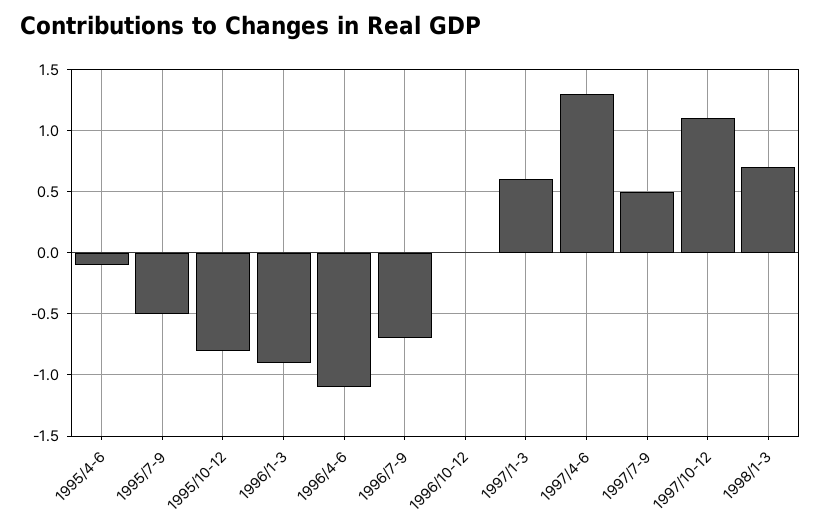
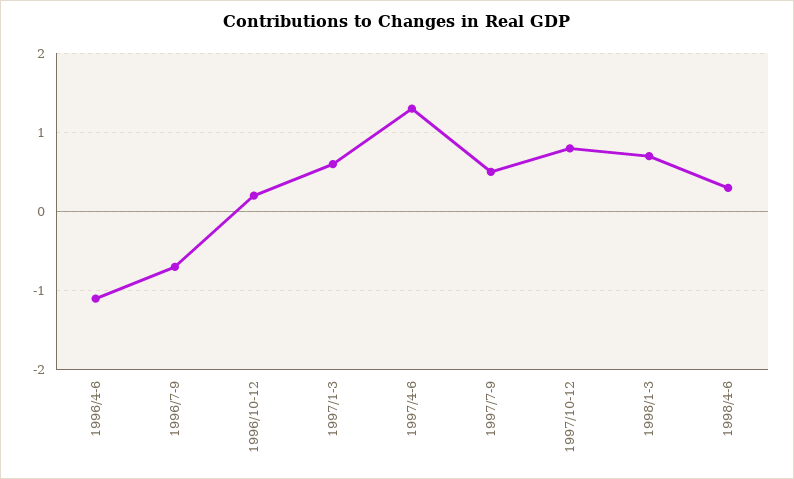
1995/4-6: -0.1 -> none
1995/7-9: -0.5 -> none
1995/10-12: -0.8 -> none
1996/1-3: -0.9 -> none
1996/10-12: 0 -> 0.2
1997/10-12: 1.1 -> 0.8
1998/4-6: none -> 0.3

